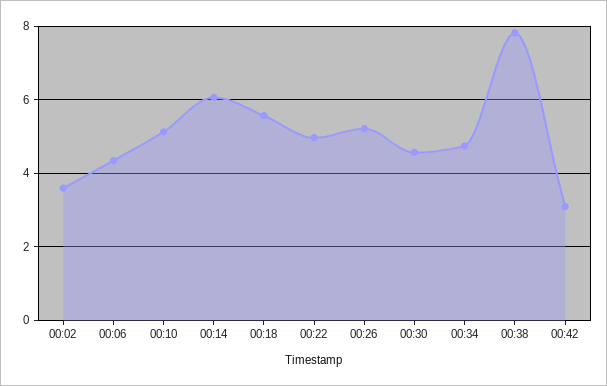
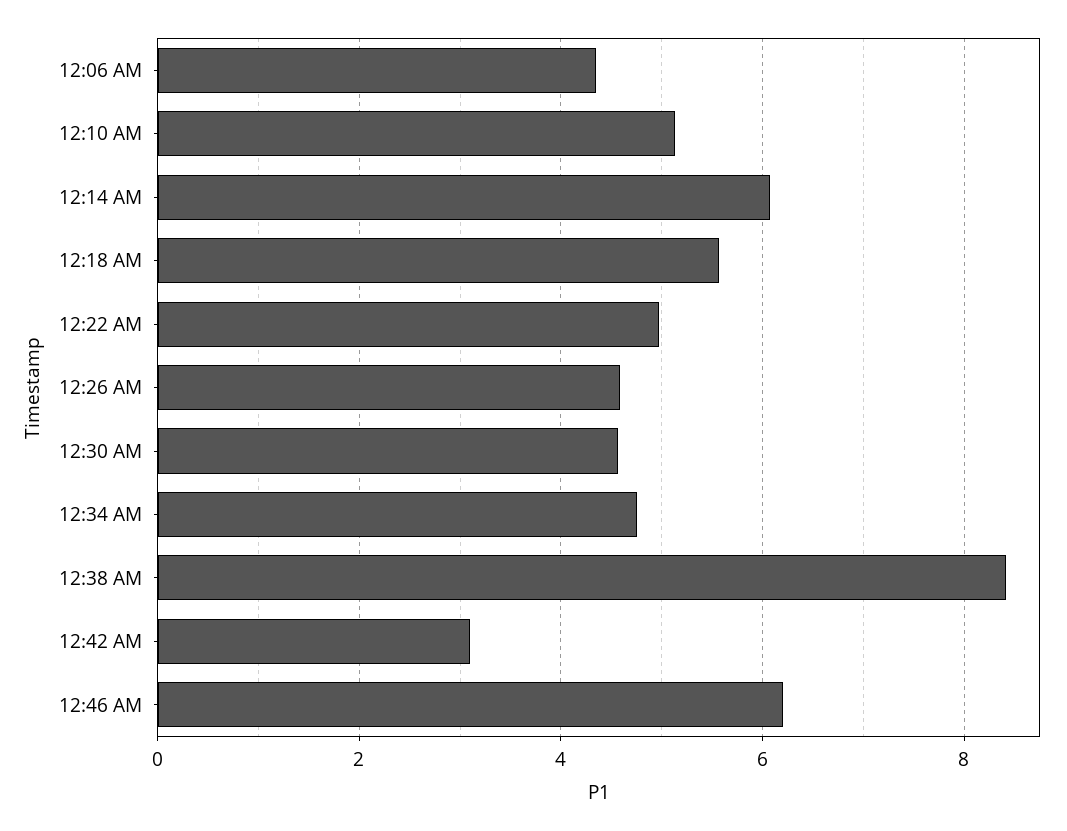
00:02: 3.6 -> none
00:26: 5.2 -> 4.6
00:38: 7.8 -> 8.4
12:46 AM: none -> 6.2

